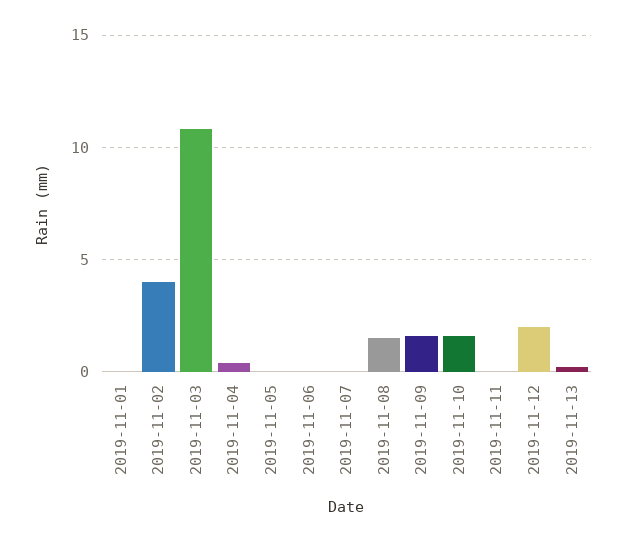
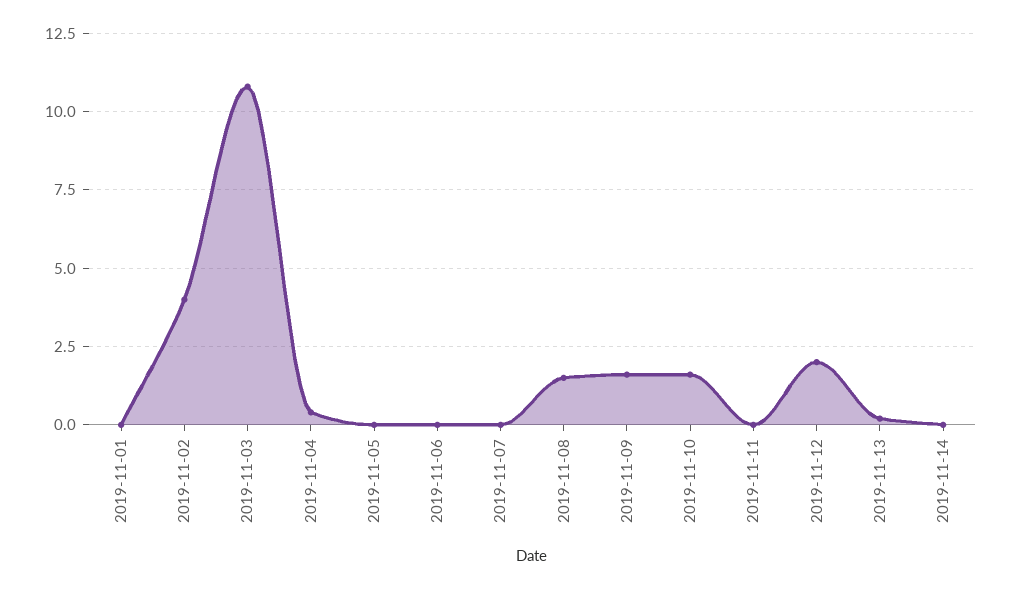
2019-11-14: none -> 0

